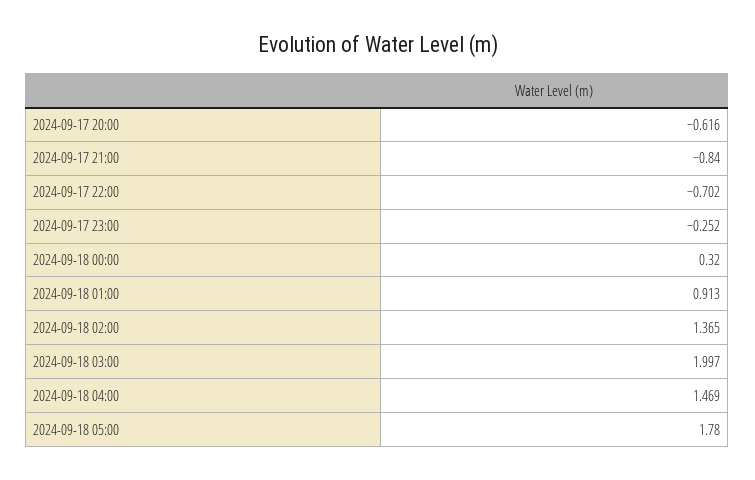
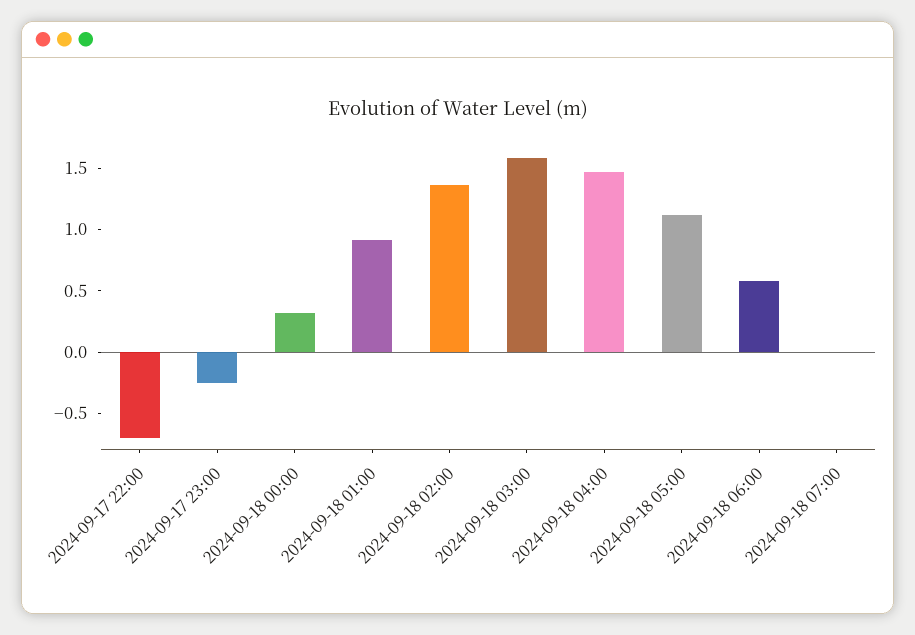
2024-09-17 20:00: -0.616 -> none
2024-09-17 21:00: -0.84 -> none
2024-09-18 03:00: 1.997 -> 1.6
2024-09-18 05:00: 1.78 -> 1.1
2024-09-18 06:00: none -> 0.6
2024-09-18 07:00: none -> 0

